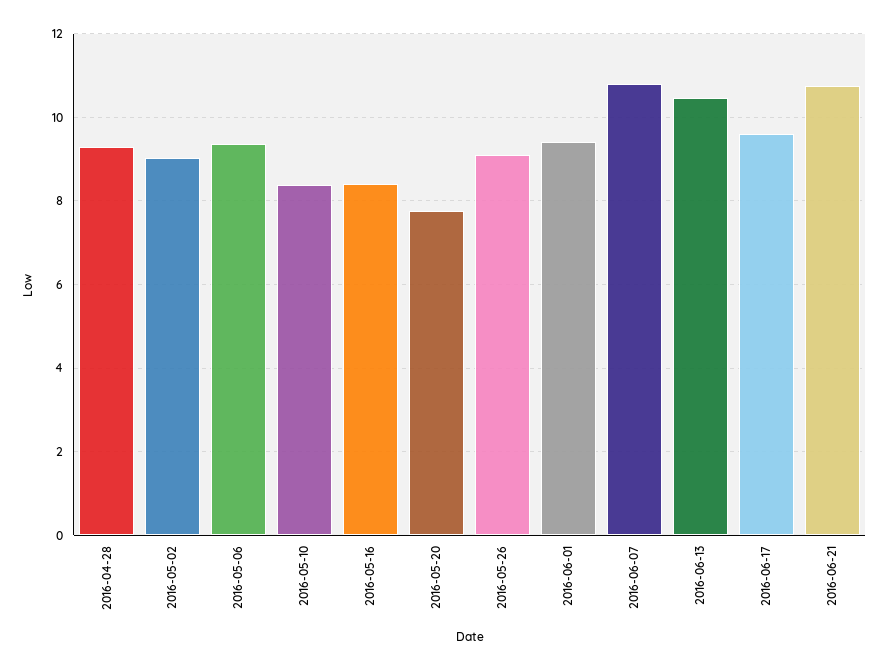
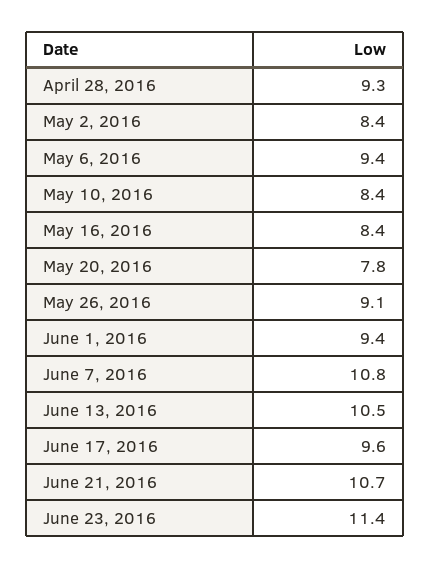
2016-05-02: 9 -> 8.4
June 23, 2016: none -> 11.4

